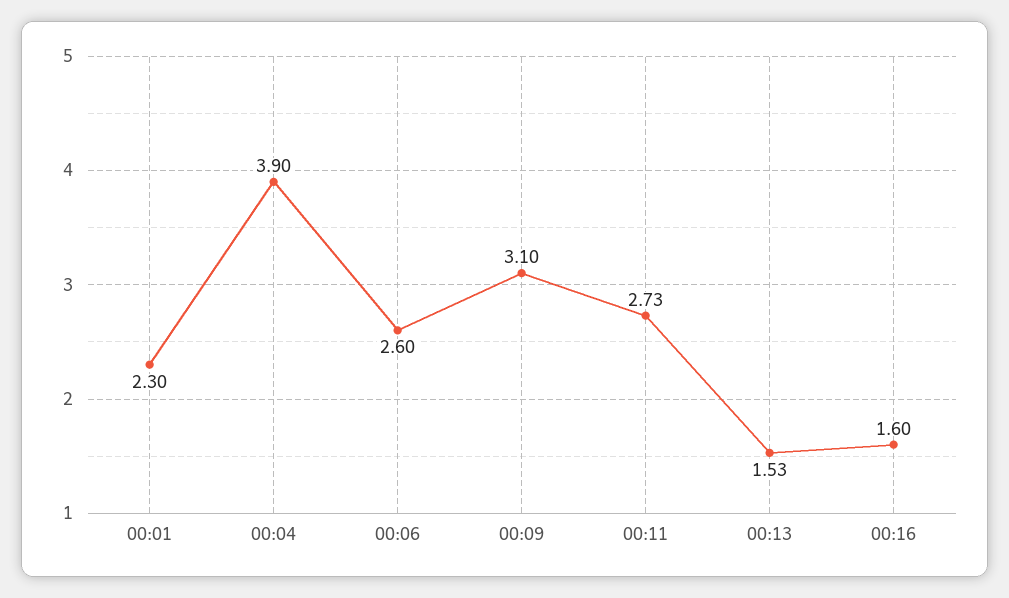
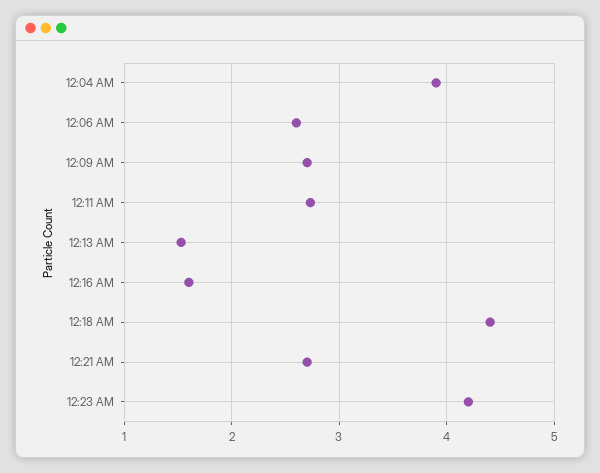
00:01: 2.3 -> none
00:09: 3.1 -> 2.7
12:18 AM: none -> 4.4
12:21 AM: none -> 2.7
12:23 AM: none -> 4.2

